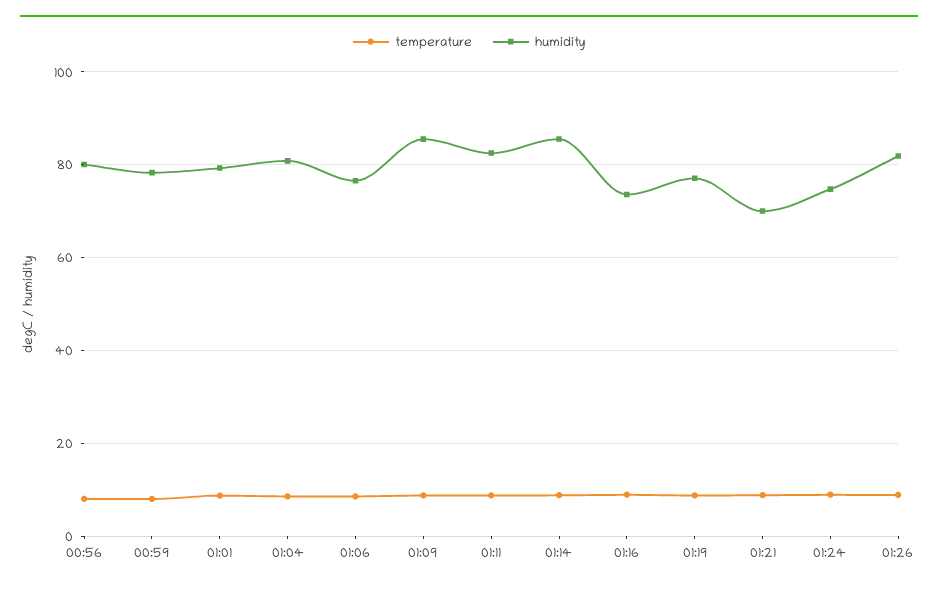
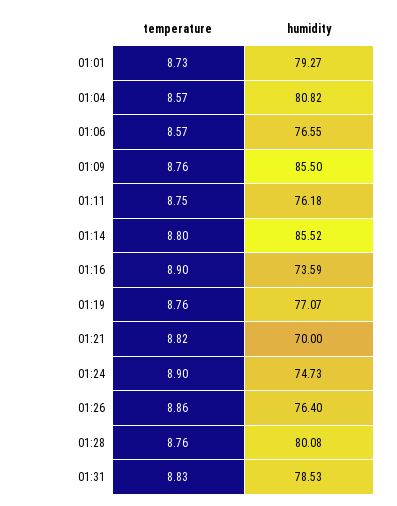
temperature, 00:56: 8 -> none
humidity, 00:56: 80 -> none
temperature, 00:59: 8 -> none
humidity, 00:59: 78 -> none
humidity, 01:11: 82 -> 76.18
humidity, 01:26: 82 -> 76.4
temperature, 01:28: none -> 8.76
humidity, 01:28: none -> 80.08
temperature, 01:31: none -> 8.83
humidity, 01:31: none -> 78.53

